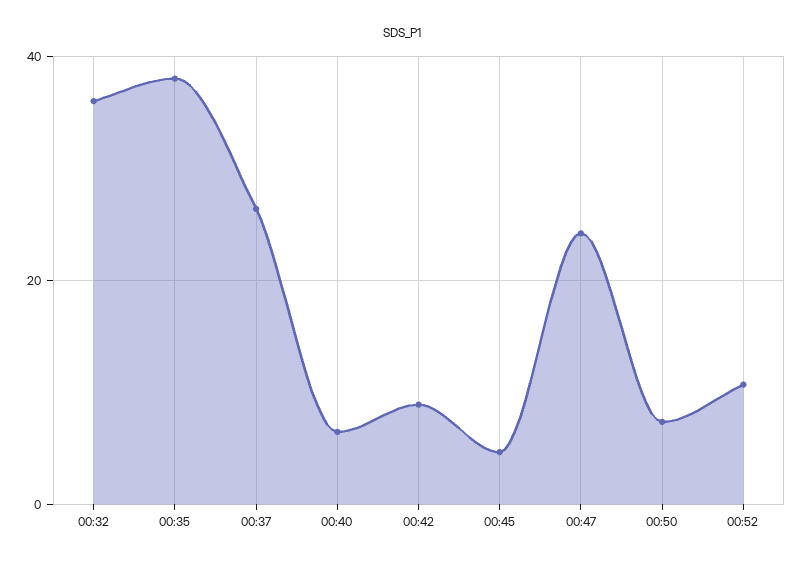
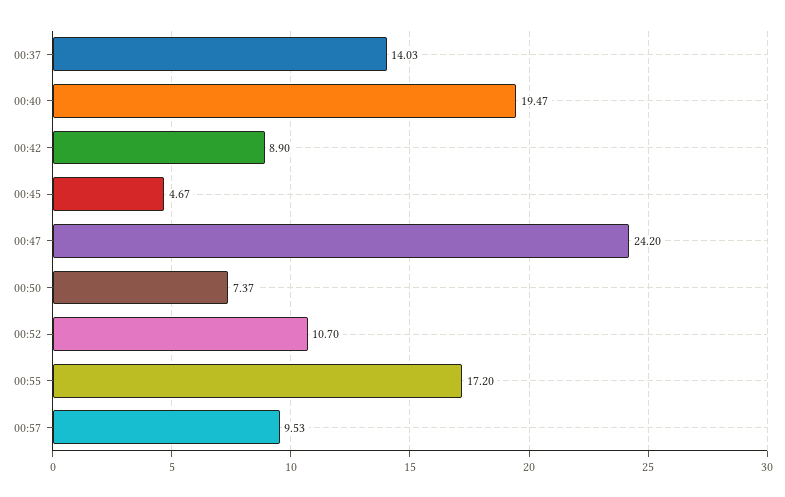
00:32: 36 -> none
00:35: 38 -> none
00:37: 26 -> 14.03
00:40: 6 -> 19.47
00:55: none -> 17.2
00:57: none -> 9.53

